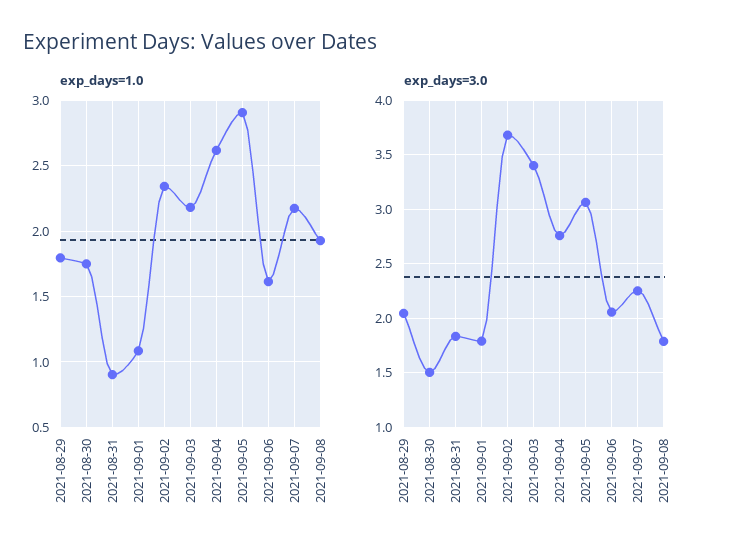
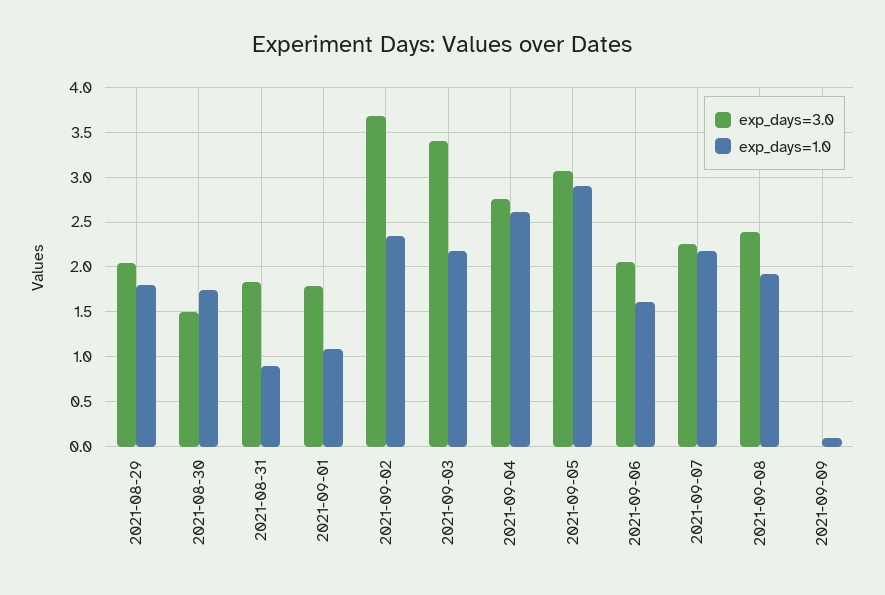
exp_days=3.0, 2021-09-08: 1.8 -> 2.4
exp_days=3.0, 2021-09-09: none -> 0
exp_days=1.0, 2021-09-09: none -> 0.1

